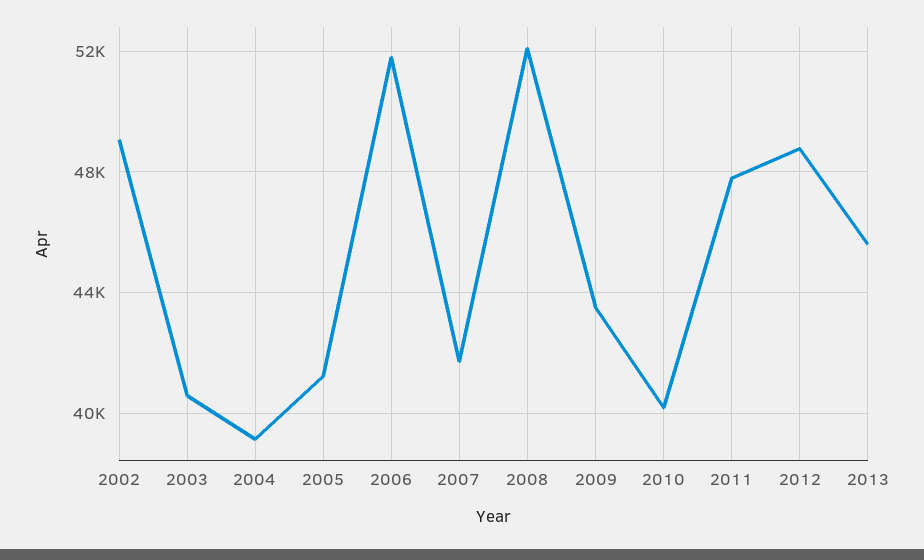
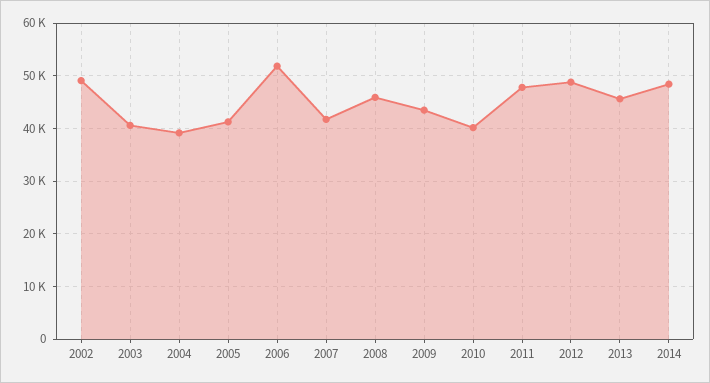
2008: 52000 -> 46000
2014: none -> 48000

